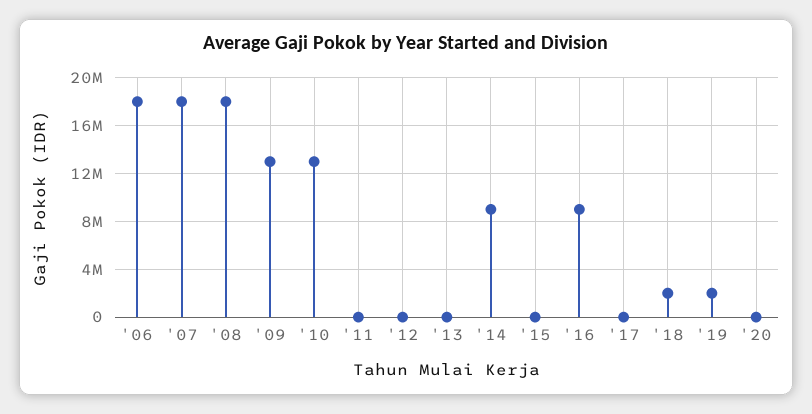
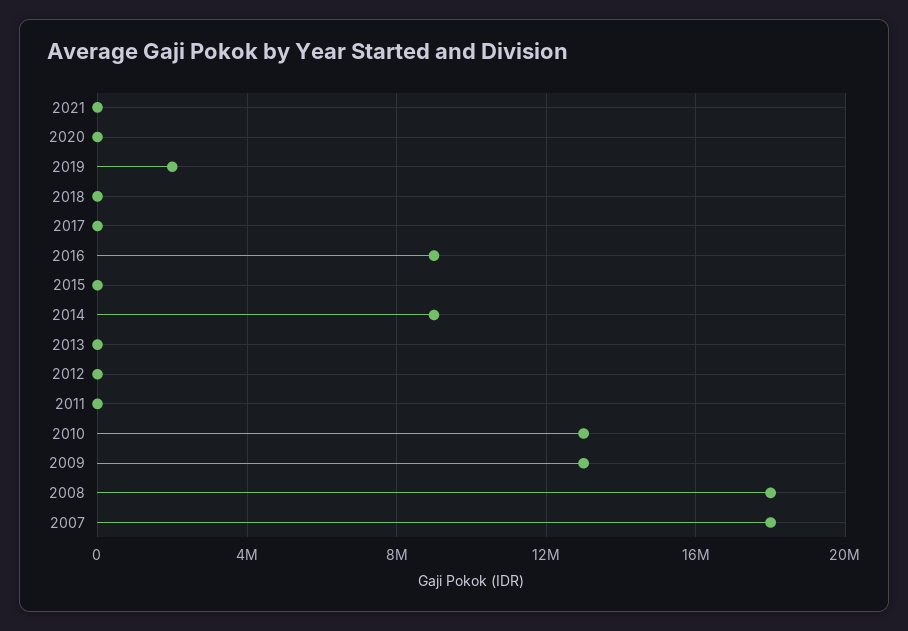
'06: 18000000 -> none
'18: 2000000 -> 0
2021: none -> 0

